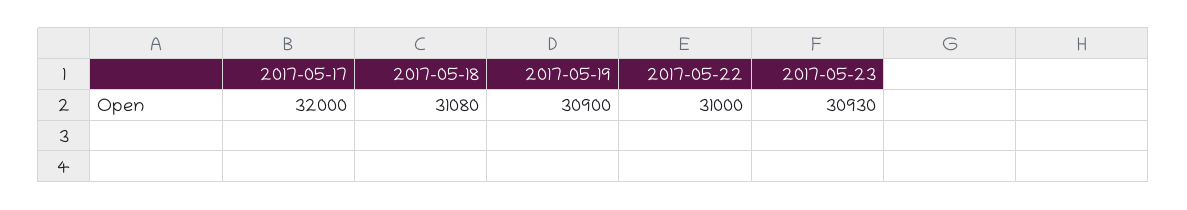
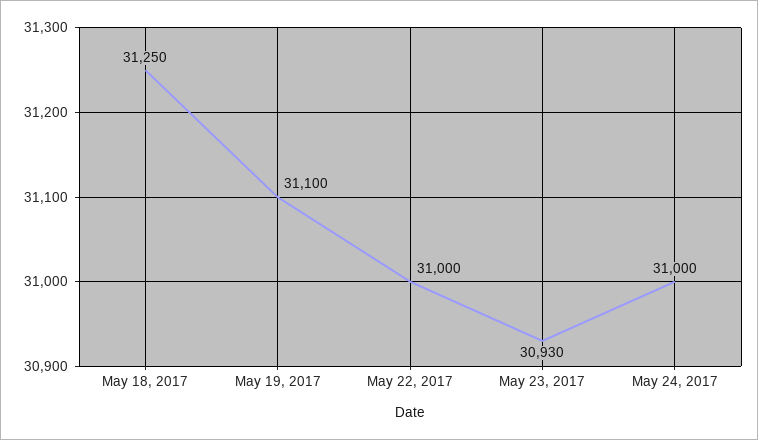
2017-05-17: 32000 -> none
2017-05-18: 31080 -> 31250
2017-05-19: 30900 -> 31100
May 24, 2017: none -> 31000

